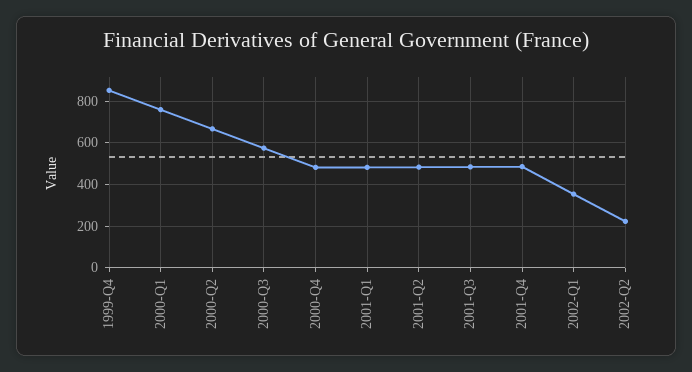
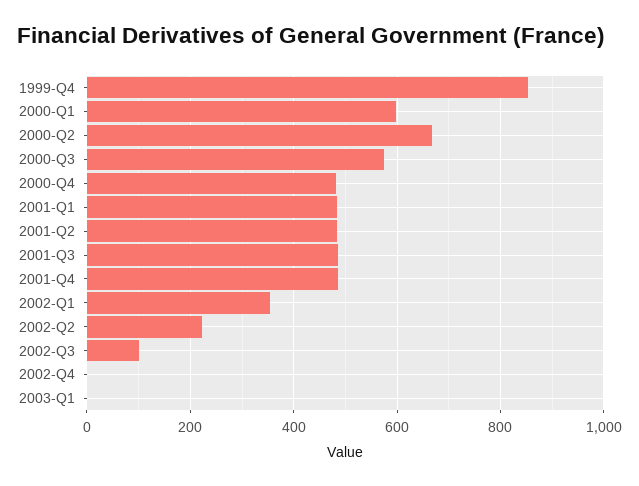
2000-Q1: 750 -> 600
2002-Q3: none -> 100
2002-Q4: none -> 0
2003-Q1: none -> 0

